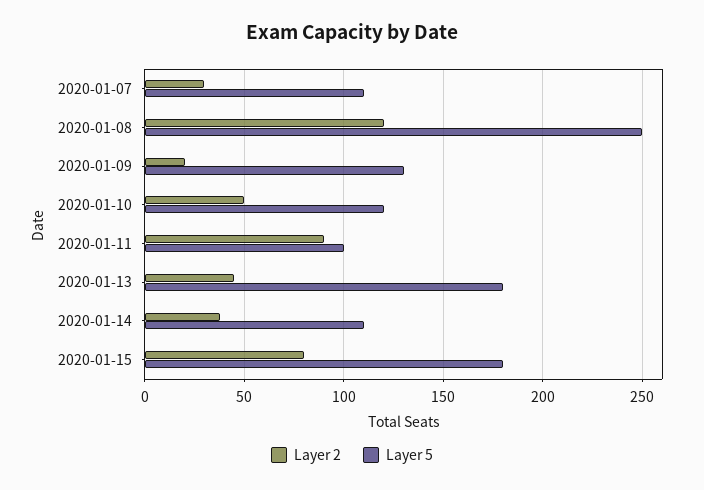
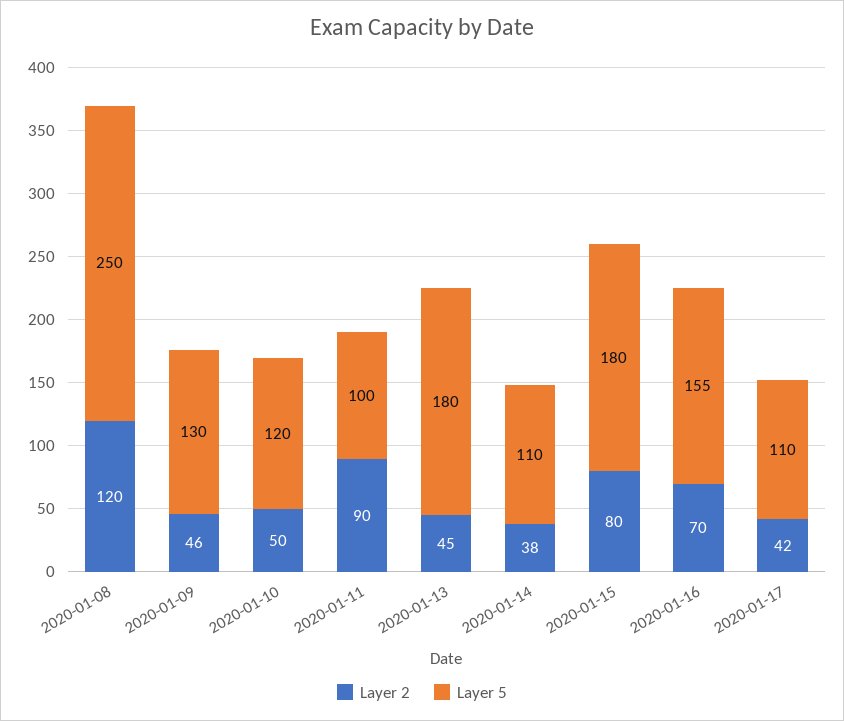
Layer 2, 2020-01-07: 30 -> none
Layer 5, 2020-01-07: 110 -> none
Layer 2, 2020-01-09: 20 -> 46
Layer 2, 2020-01-16: none -> 70
Layer 5, 2020-01-16: none -> 155
Layer 2, 2020-01-17: none -> 42
Layer 5, 2020-01-17: none -> 110

